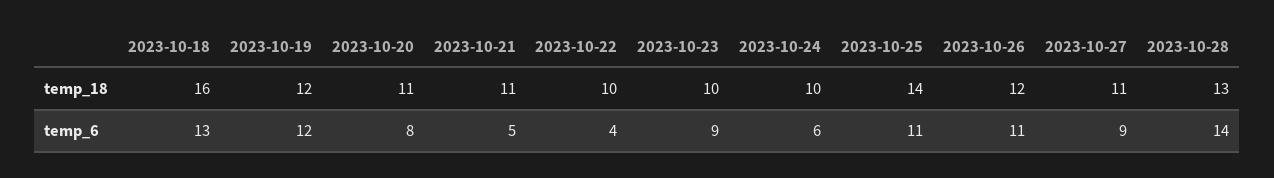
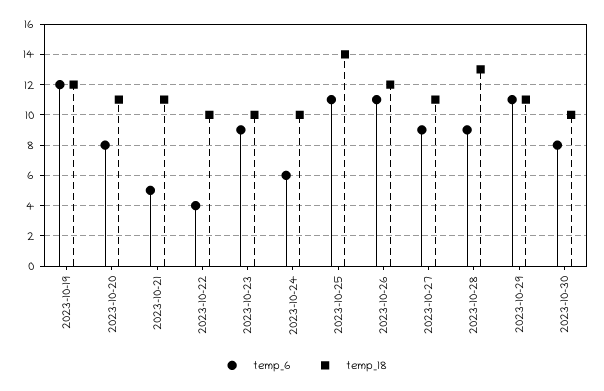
temp_18, 2023-10-18: 16 -> none
temp_6, 2023-10-18: 13 -> none
temp_6, 2023-10-28: 14 -> 9
temp_6, 2023-10-29: none -> 11
temp_18, 2023-10-29: none -> 11
temp_6, 2023-10-30: none -> 8
temp_18, 2023-10-30: none -> 10

